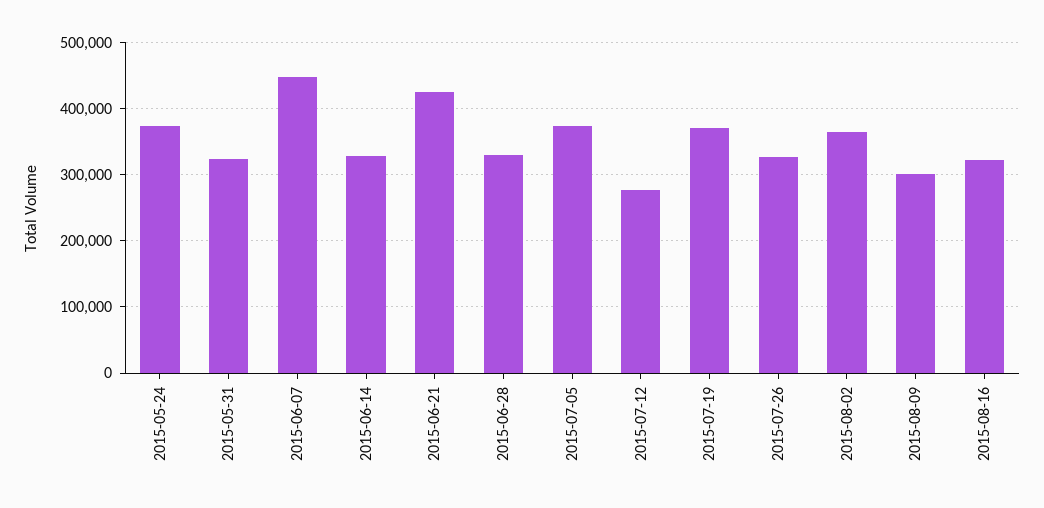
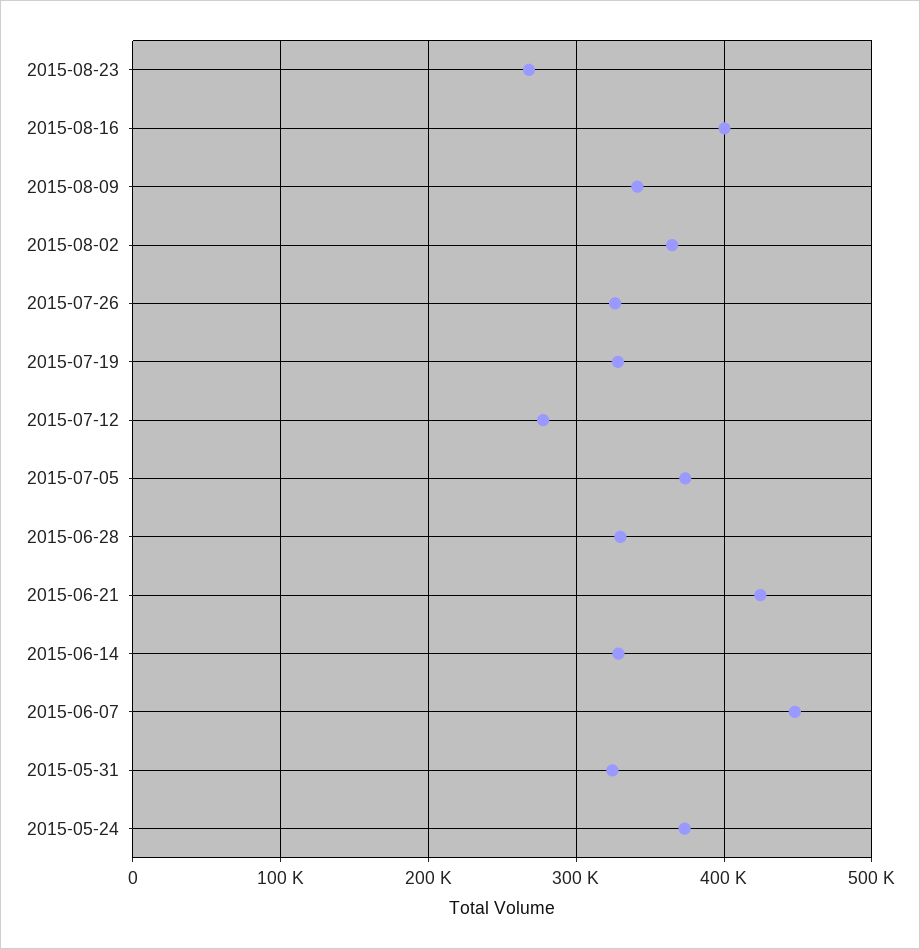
2015-07-19: 370000 -> 330000
2015-08-09: 300000 -> 340000
2015-08-16: 320000 -> 400000
2015-08-23: none -> 270000

